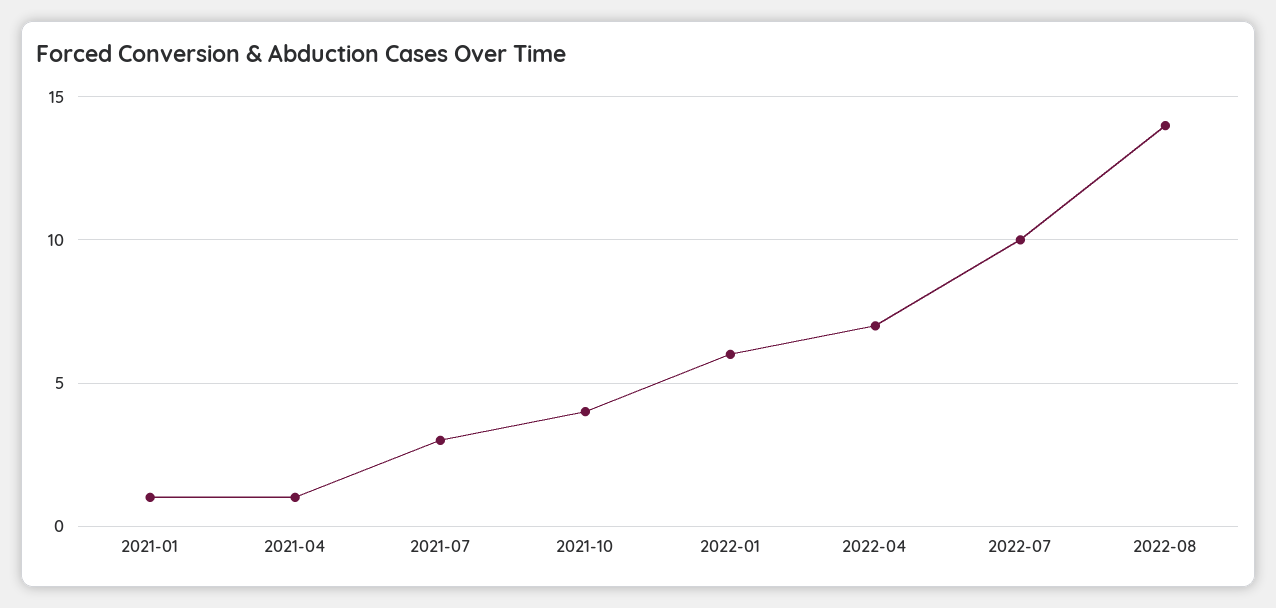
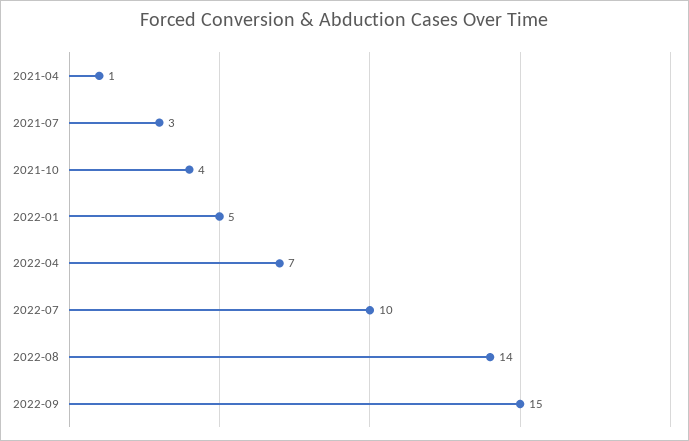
2021-01: 1 -> none
2022-01: 6 -> 5
2022-09: none -> 15

